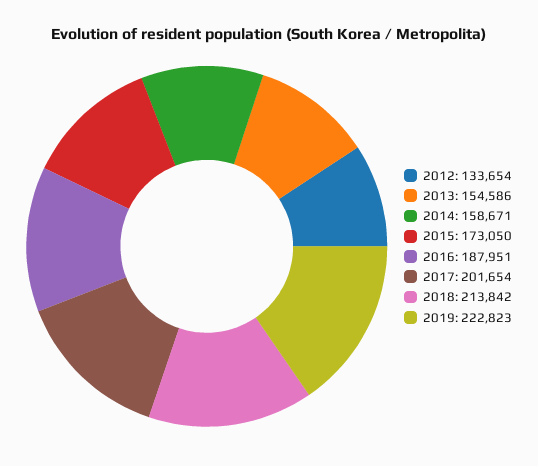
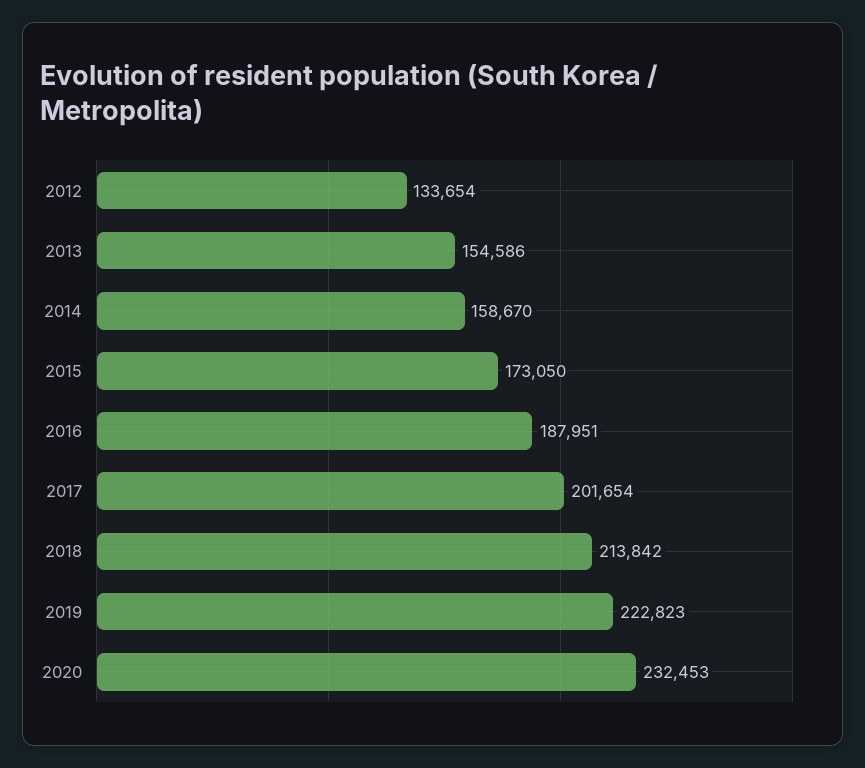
2014: 158671 -> 158670
2020: none -> 232453

